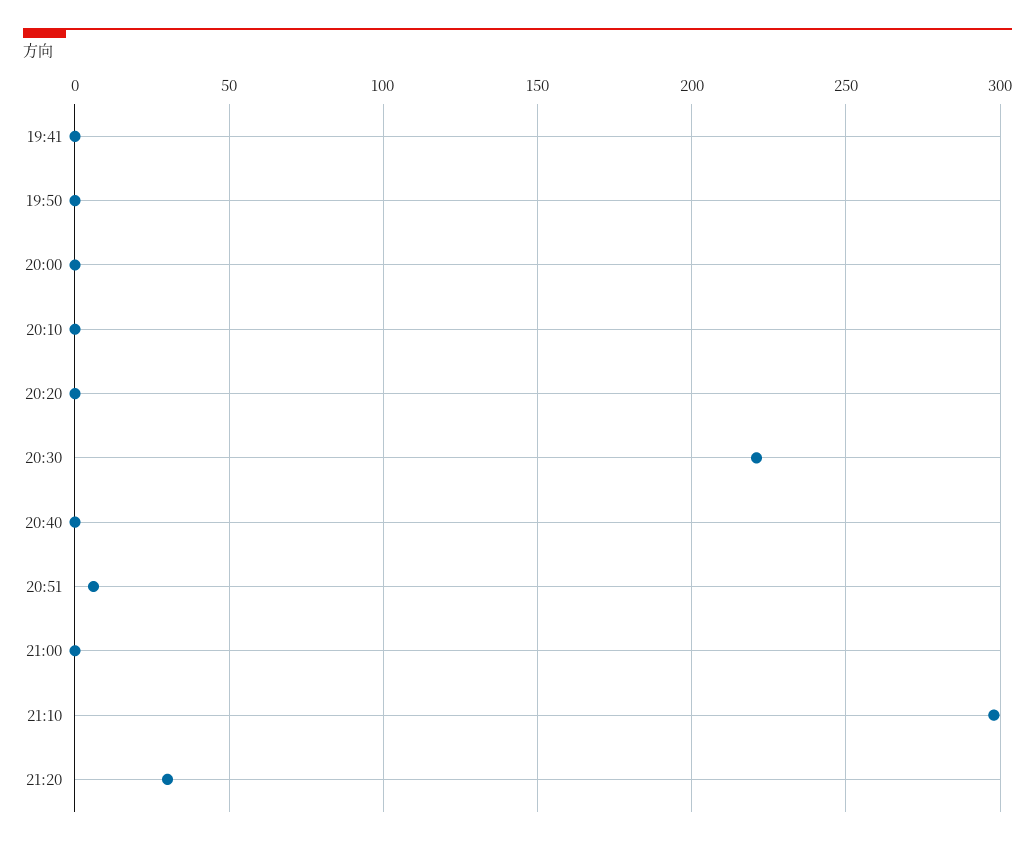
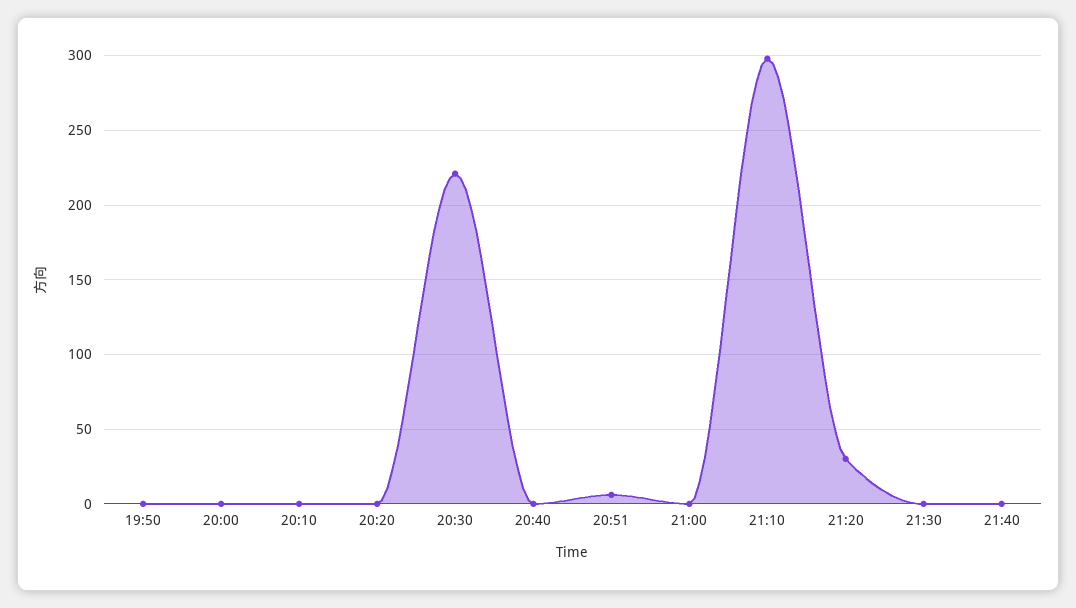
19:41: 0 -> none
21:30: none -> 0
21:40: none -> 0

